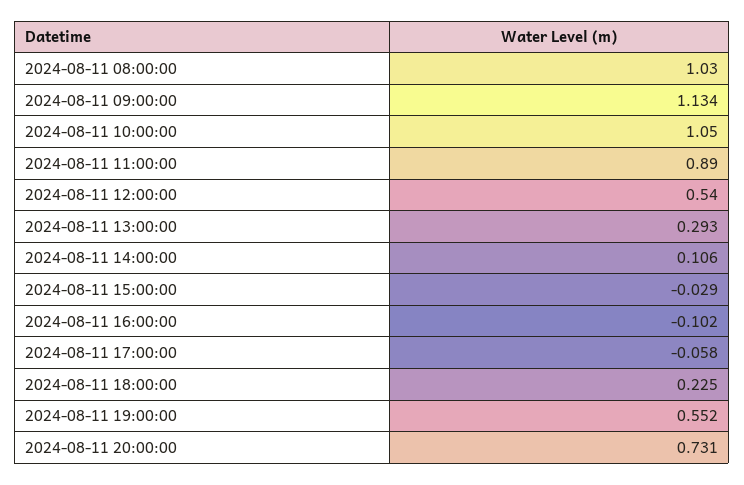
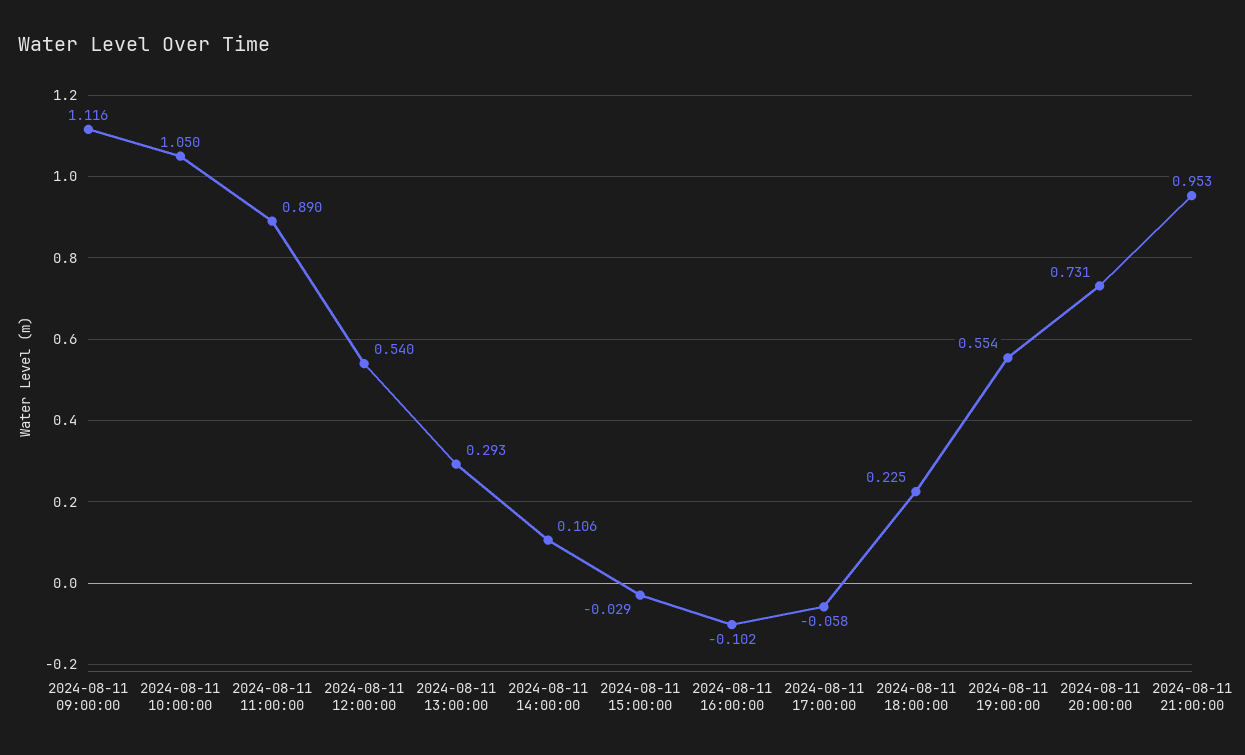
2024-08-11 08:00:00: 1.03 -> none
2024-08-11 09:00:00: 1.134 -> 1.116
2024-08-11 19:00:00: 0.552 -> 0.554
2024-08-11 21:00:00: none -> 0.953

